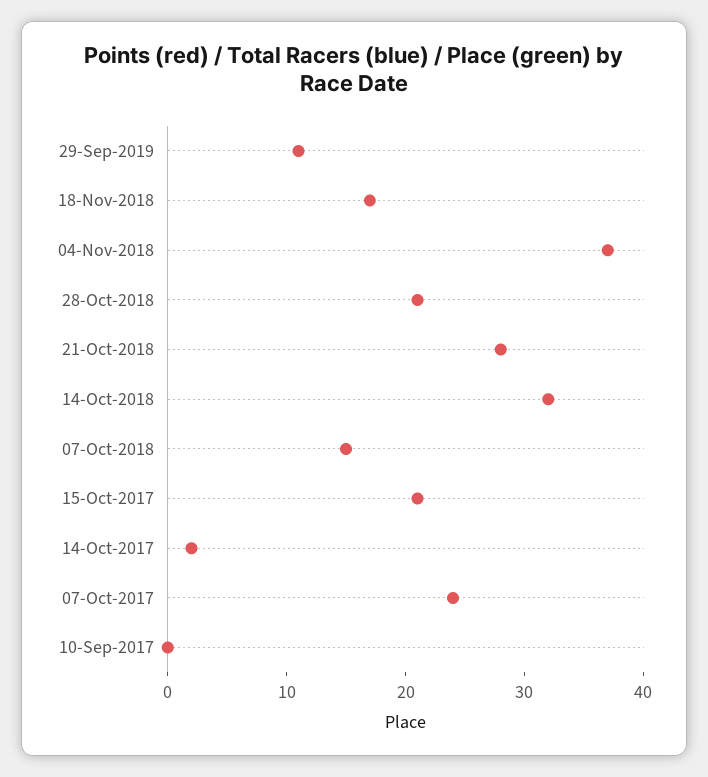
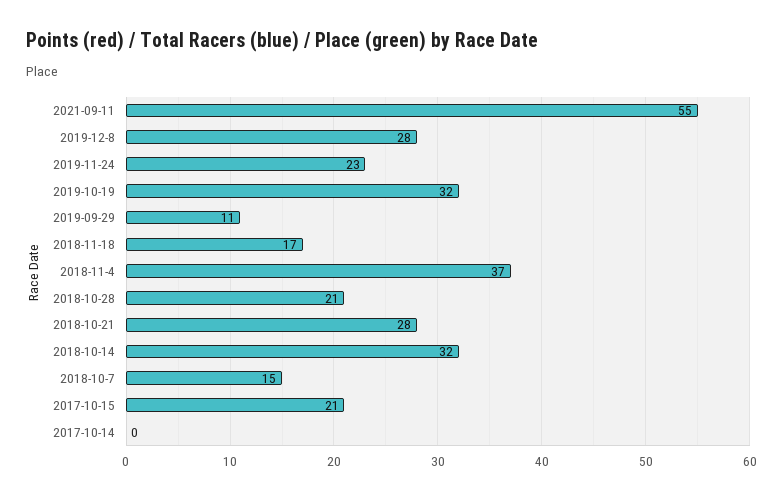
14-Oct-2017: 2 -> 0
07-Oct-2017: 24 -> none
10-Sep-2017: 0 -> none
2021-09-11: none -> 55
2019-12-8: none -> 28
2019-11-24: none -> 23
2019-10-19: none -> 32

